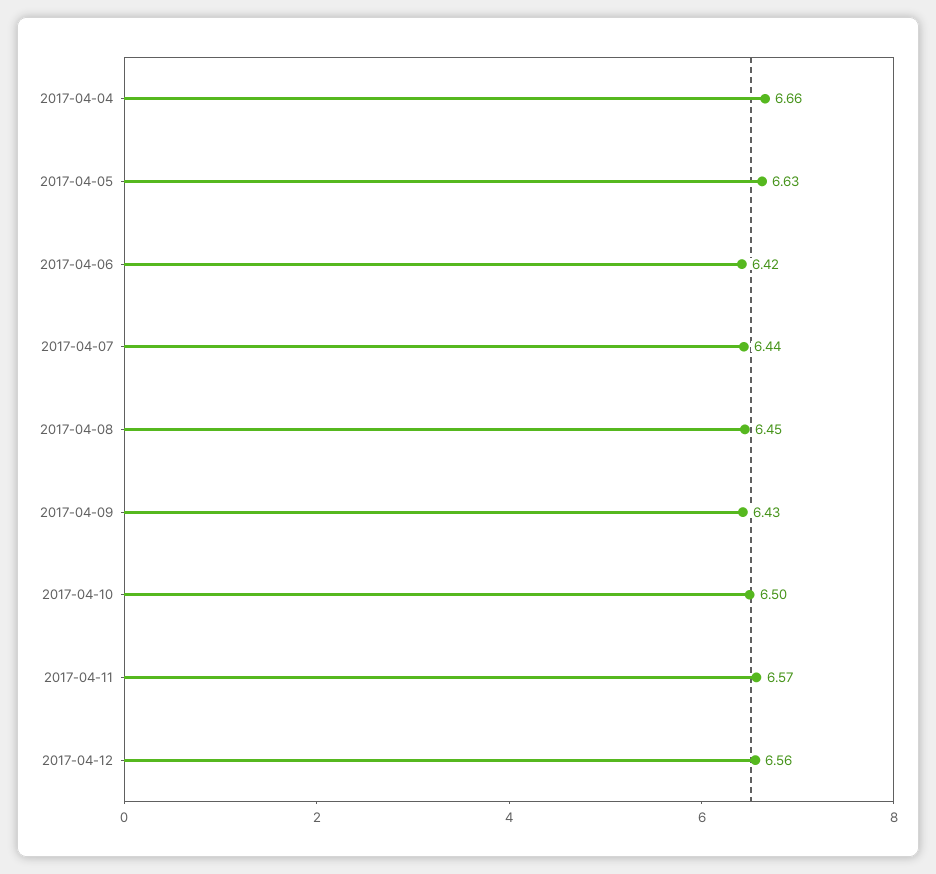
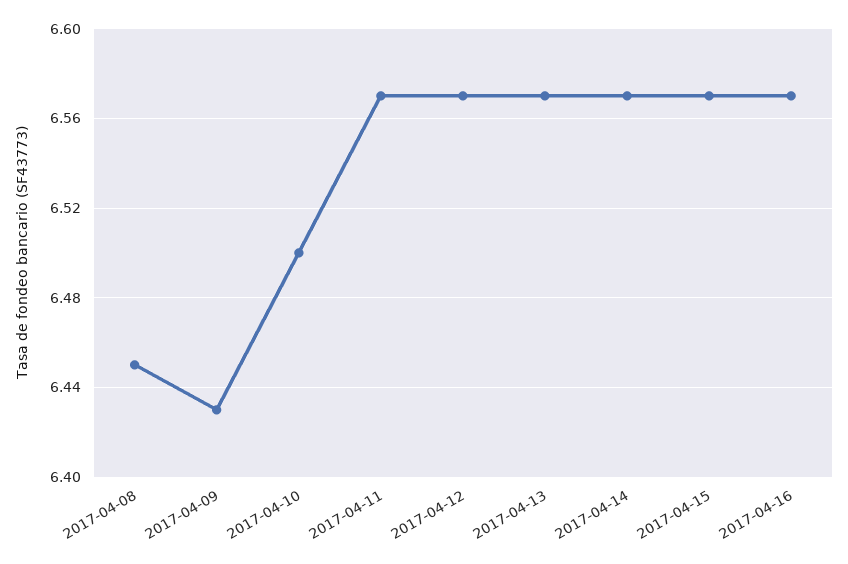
2017-04-04: 6.66 -> none
2017-04-05: 6.63 -> none
2017-04-06: 6.42 -> none
2017-04-07: 6.44 -> none
2017-04-12: 6.56 -> 6.57
2017-04-13: none -> 6.57
2017-04-14: none -> 6.57
2017-04-15: none -> 6.57
2017-04-16: none -> 6.57

